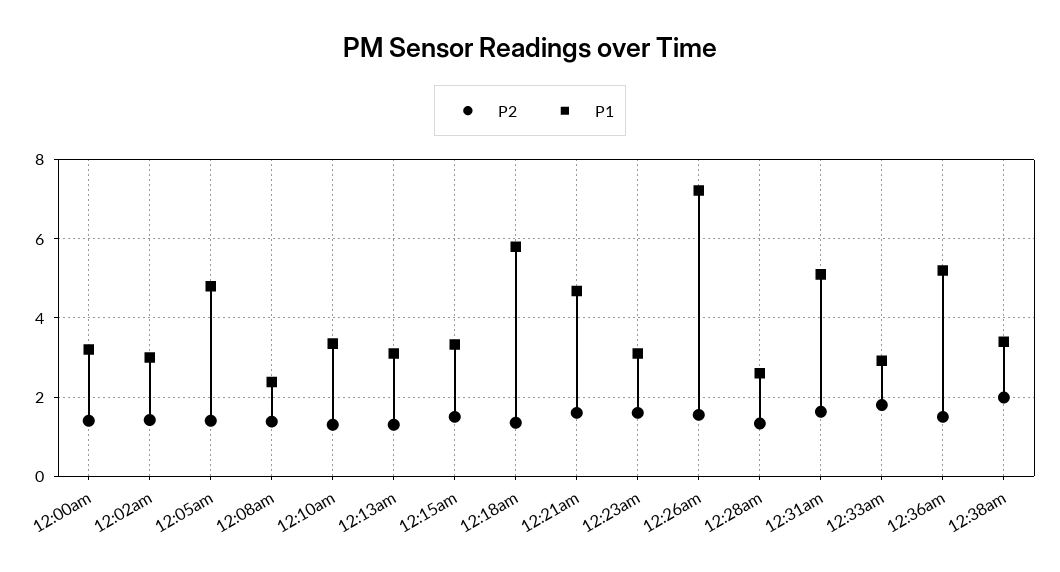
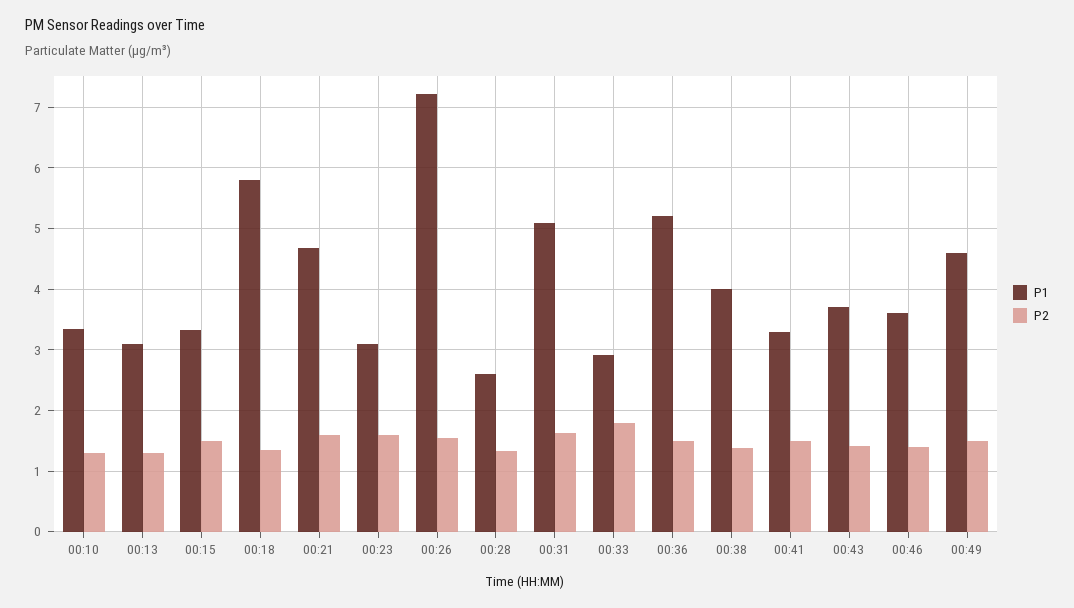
P2, 12:00am: 1.4 -> none
P1, 12:00am: 3.2 -> none
P2, 12:02am: 1.4 -> none
P1, 12:02am: 3 -> none
P2, 12:05am: 1.4 -> none
P1, 12:05am: 4.8 -> none
P2, 12:08am: 1.4 -> none
P1, 12:08am: 2.4 -> none
P2, 12:38am: 2 -> 1.4
P1, 12:38am: 3.4 -> 4
P1, 00:41: none -> 3.3
P2, 00:41: none -> 1.5
P1, 00:43: none -> 3.7
P2, 00:43: none -> 1.4
P1, 00:46: none -> 3.6
P2, 00:46: none -> 1.4
P1, 00:49: none -> 4.6
P2, 00:49: none -> 1.5

